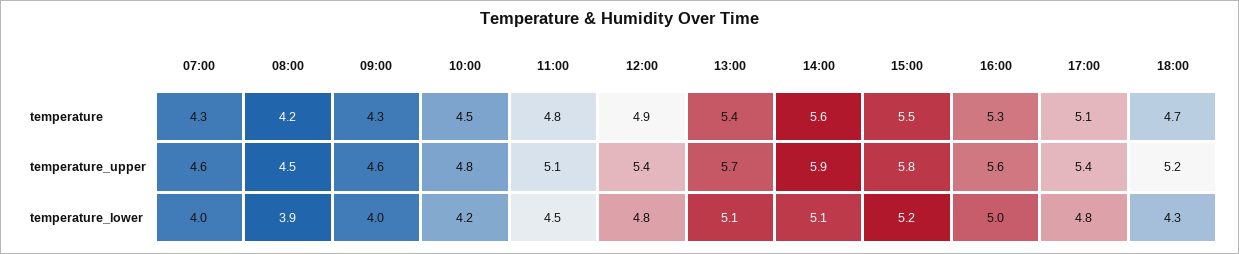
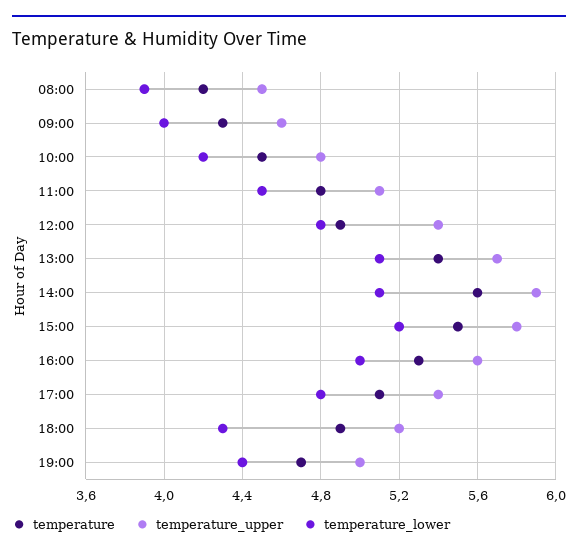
temperature, 07:00: 4.3 -> none
temperature, 18:00: 4.7 -> 4.9
temperature_upper, 07:00: 4.6 -> none
temperature_lower, 07:00: 4 -> none
temperature, 19:00: none -> 4.7
temperature_upper, 19:00: none -> 5
temperature_lower, 19:00: none -> 4.4

